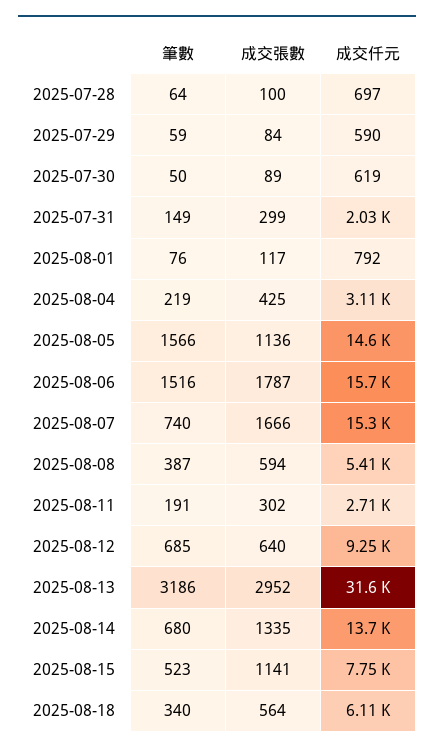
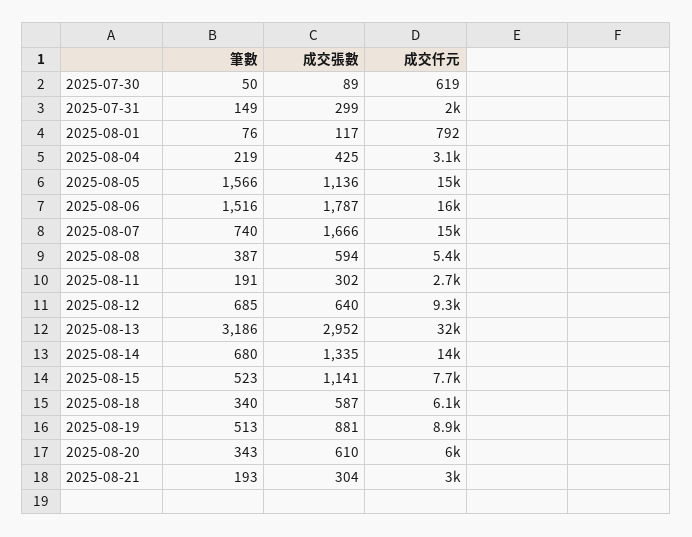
筆數, 2025-07-28: 64 -> none
成交張數, 2025-07-28: 100 -> none
成交仟元, 2025-07-28: 697 -> none
筆數, 2025-07-29: 59 -> none
成交張數, 2025-07-29: 84 -> none
成交仟元, 2025-07-29: 590 -> none
成交張數, 2025-08-18: 564 -> 587
筆數, 2025-08-19: none -> 513
成交張數, 2025-08-19: none -> 881
成交仟元, 2025-08-19: none -> 8900
筆數, 2025-08-20: none -> 343
成交張數, 2025-08-20: none -> 610
成交仟元, 2025-08-20: none -> 6000
筆數, 2025-08-21: none -> 193
成交張數, 2025-08-21: none -> 304
成交仟元, 2025-08-21: none -> 3000

